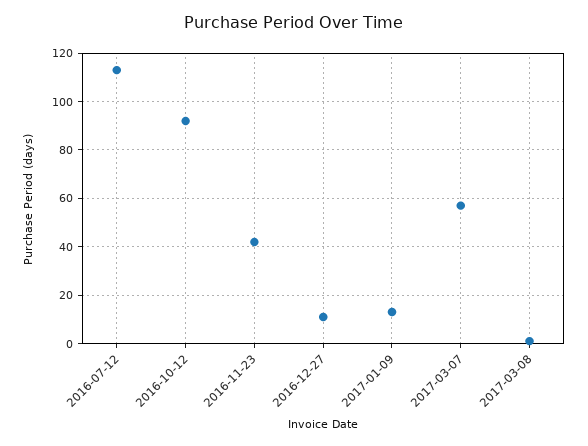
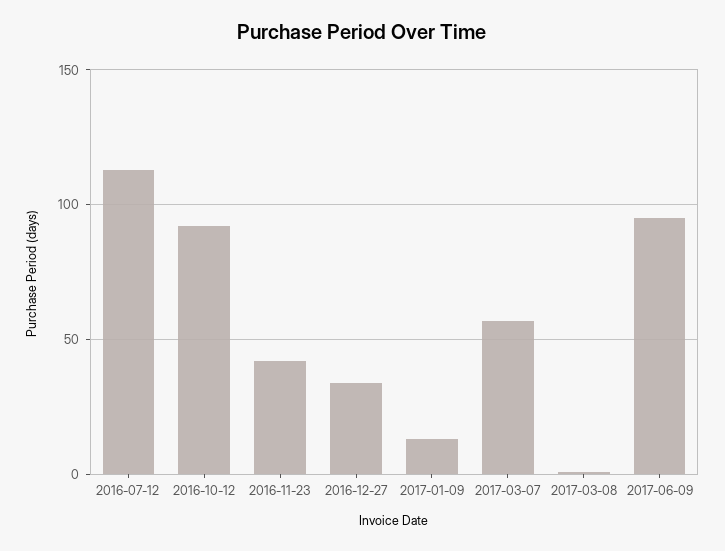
2016-12-27: 10 -> 35
2017-06-09: none -> 95

